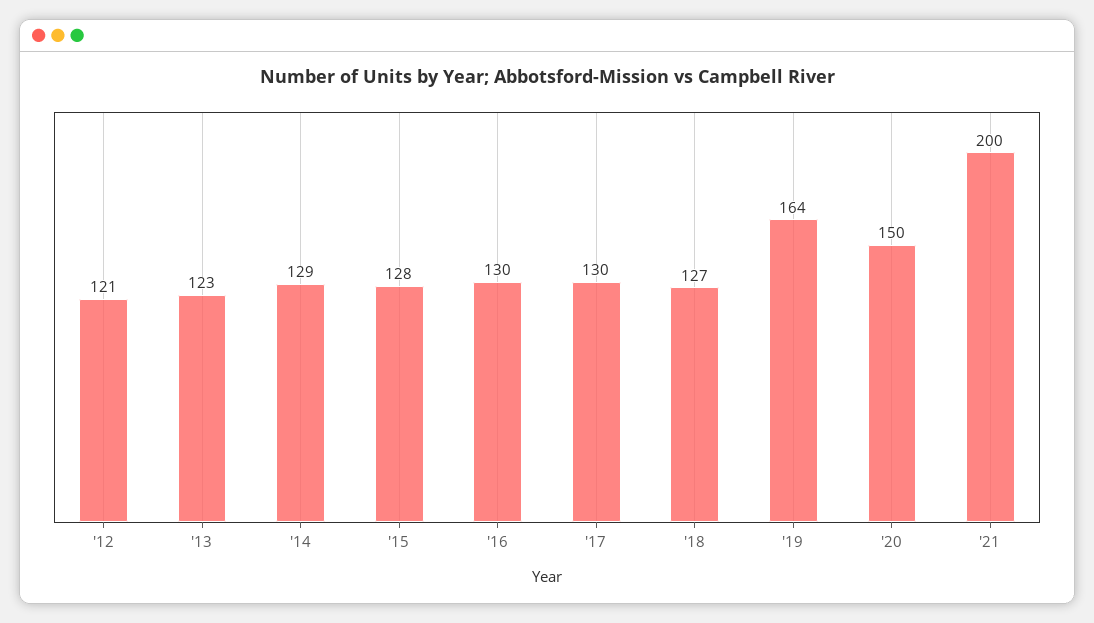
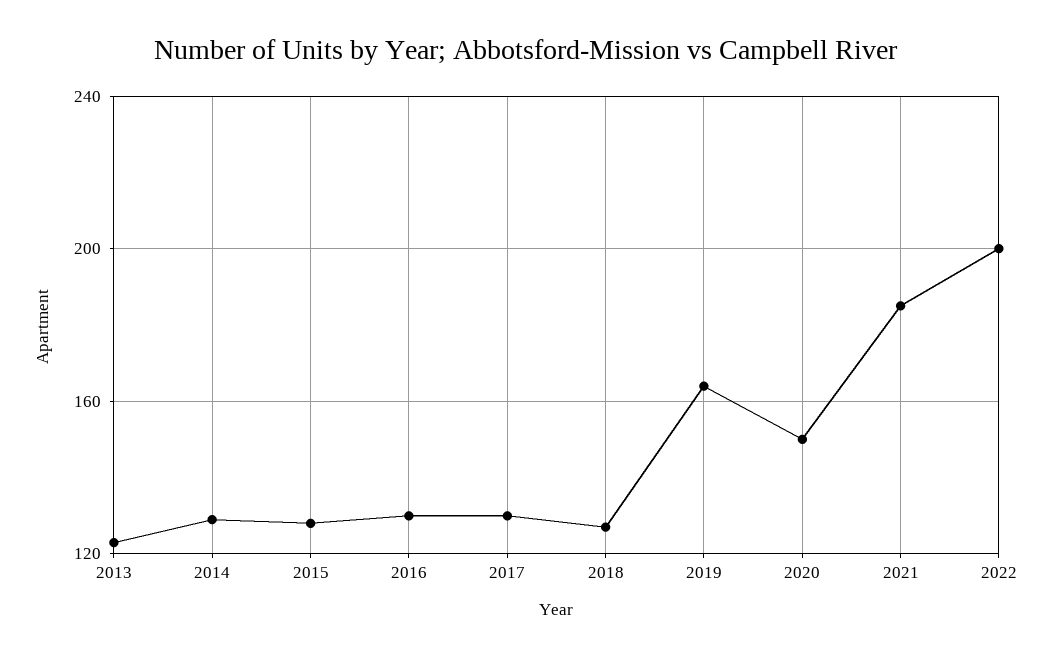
'12: 121 -> none
'21: 200 -> 185
2022: none -> 200

